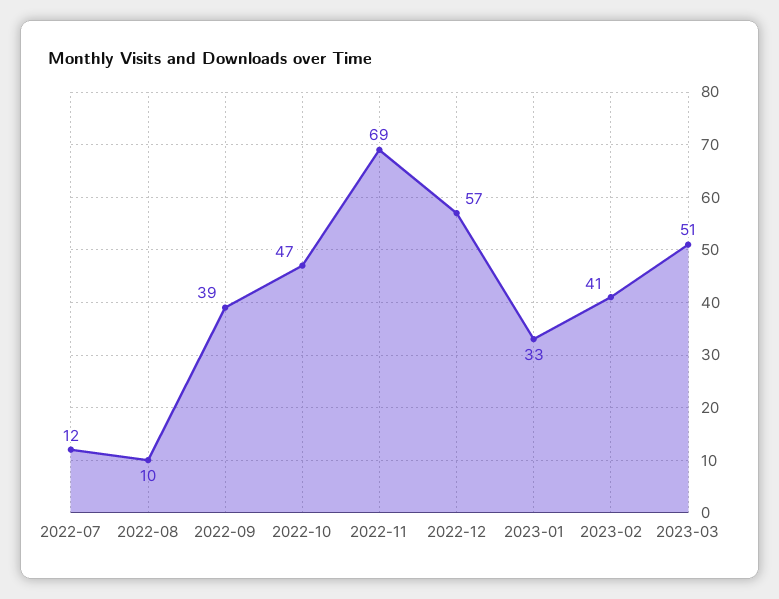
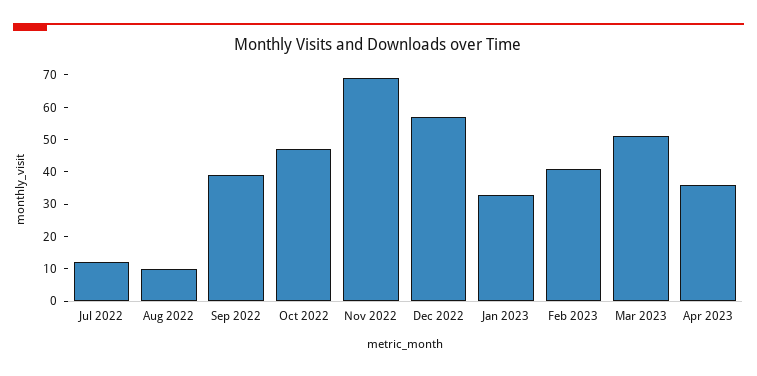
Apr 2023: none -> 35

